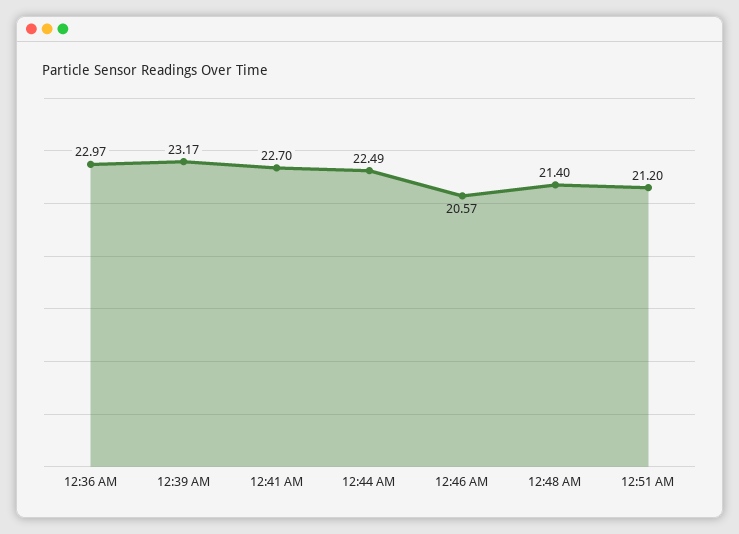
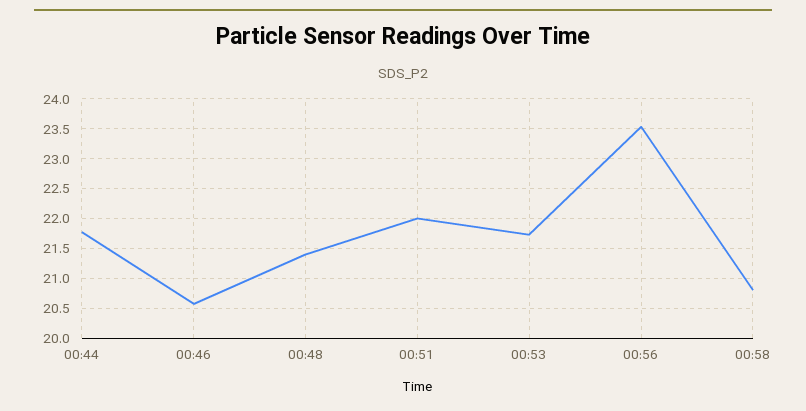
12:36 AM: 22.97 -> none
12:39 AM: 23.17 -> none
12:41 AM: 22.7 -> none
12:44 AM: 22.49 -> 21.75
12:51 AM: 21.2 -> 22
00:53: none -> 21.75
00:56: none -> 23.5
00:58: none -> 20.75

